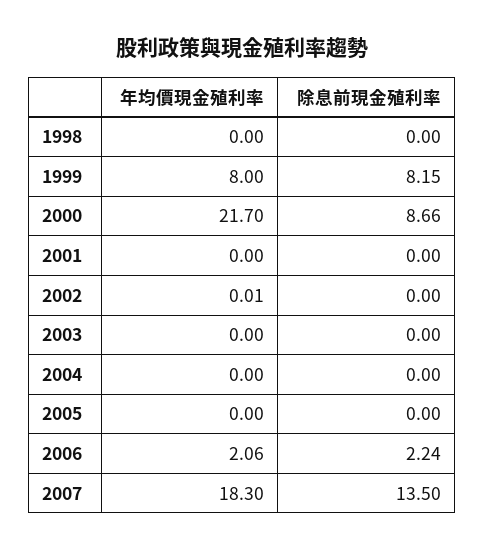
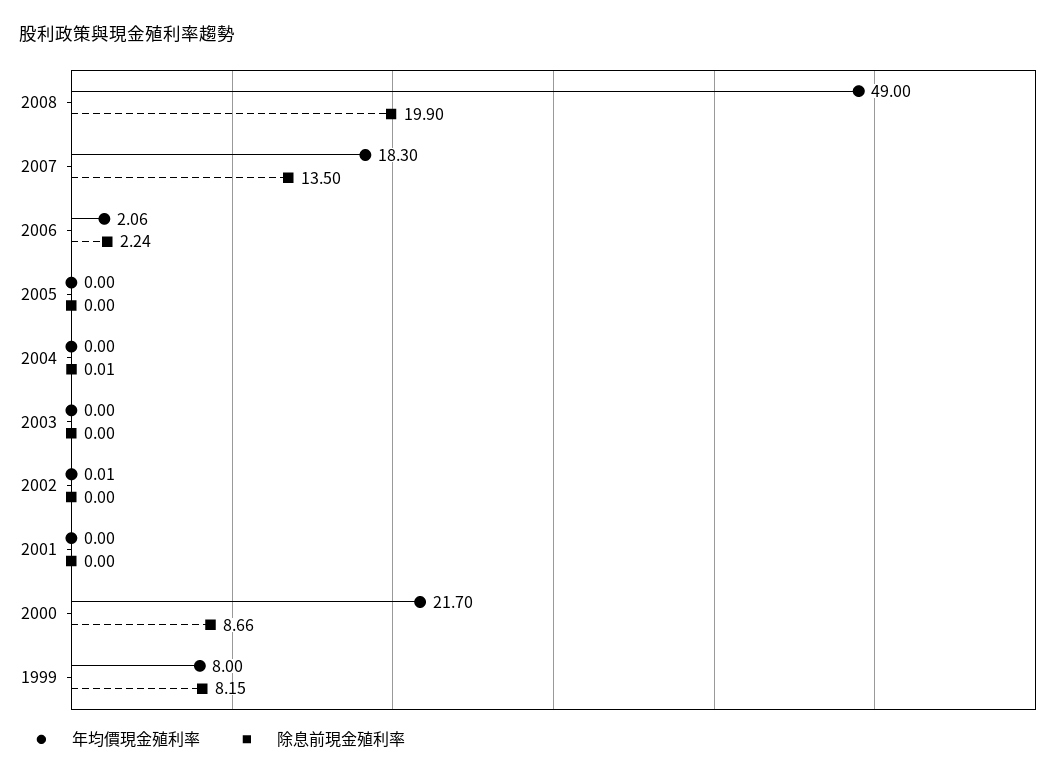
年均價現金殖利率, 1998: 0 -> none
除息前現金殖利率, 1998: 0 -> none
除息前現金殖利率, 2004: 0 -> 0.01
年均價現金殖利率, 2008: none -> 49
除息前現金殖利率, 2008: none -> 19.9

